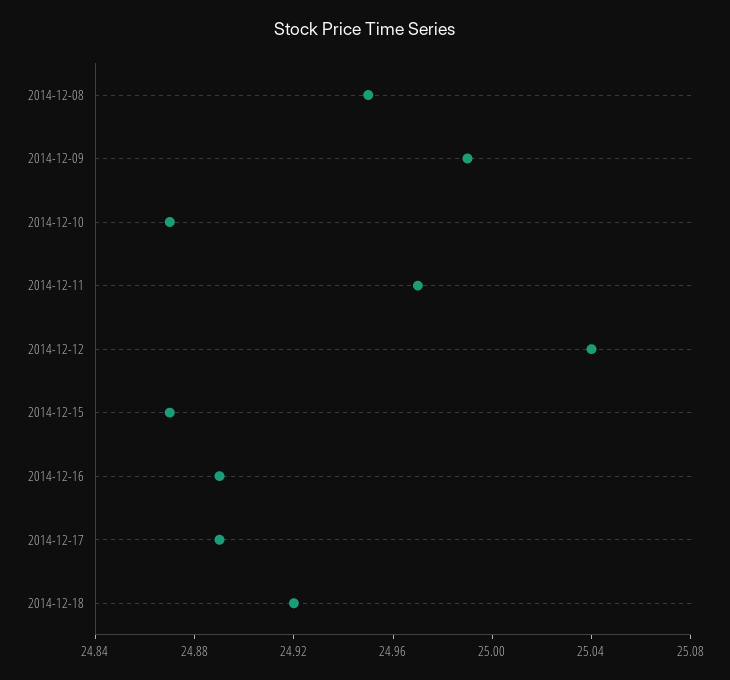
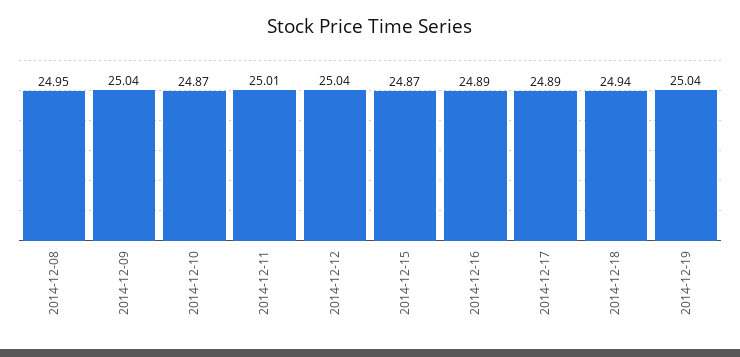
2014-12-09: 24.99 -> 25.04
2014-12-11: 24.97 -> 25.01
2014-12-18: 24.92 -> 24.94
2014-12-19: none -> 25.04

